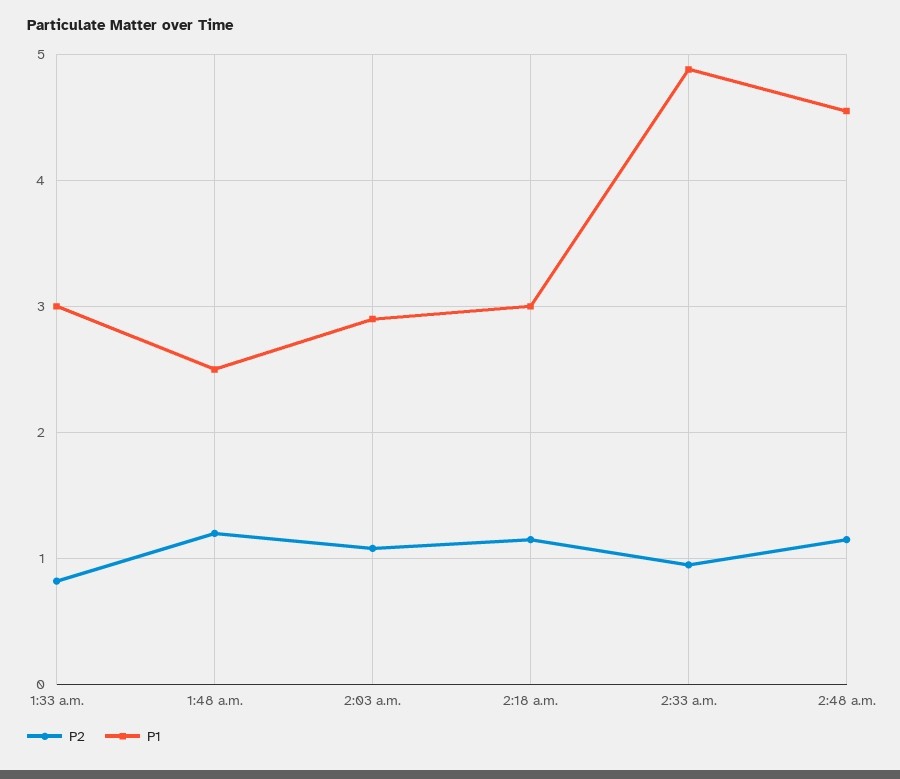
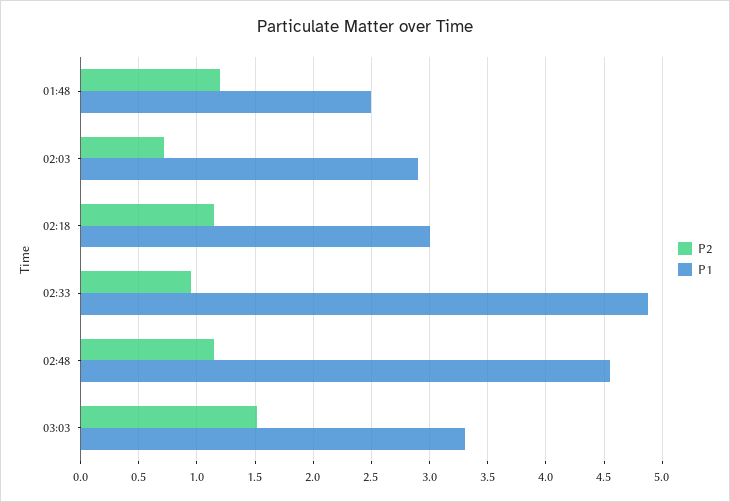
P2, 1:33 a.m.: 0.8 -> none
P1, 1:33 a.m.: 3 -> none
P2, 2:03 a.m.: 1.1 -> 0.7
P2, 03:03: none -> 1.5
P1, 03:03: none -> 3.3

